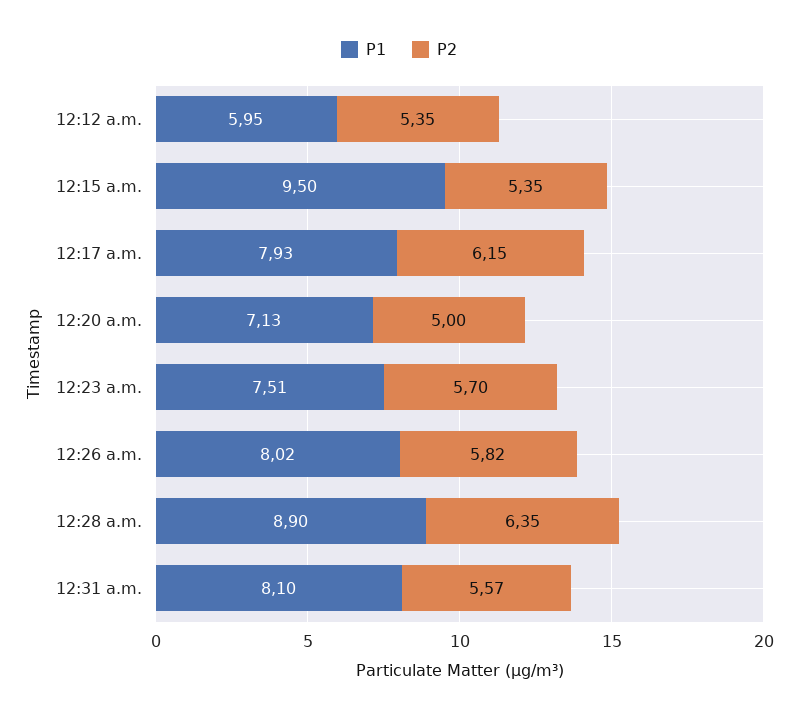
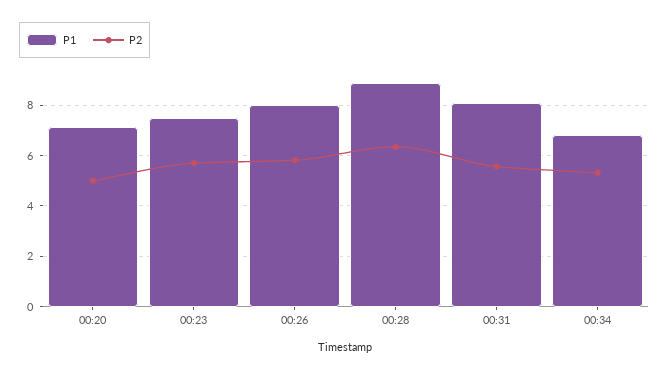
P1, 12:12 a.m.: 5.95 -> none
P2, 12:12 a.m.: 5.35 -> none
P1, 12:15 a.m.: 9.5 -> none
P2, 12:15 a.m.: 5.35 -> none
P1, 12:17 a.m.: 7.93 -> none
P2, 12:17 a.m.: 6.15 -> none
P1, 00:34: none -> 6.75
P2, 00:34: none -> 5.25

